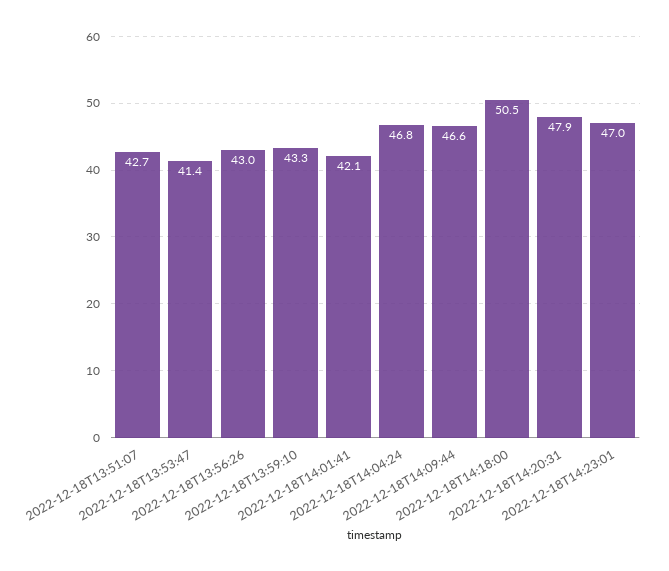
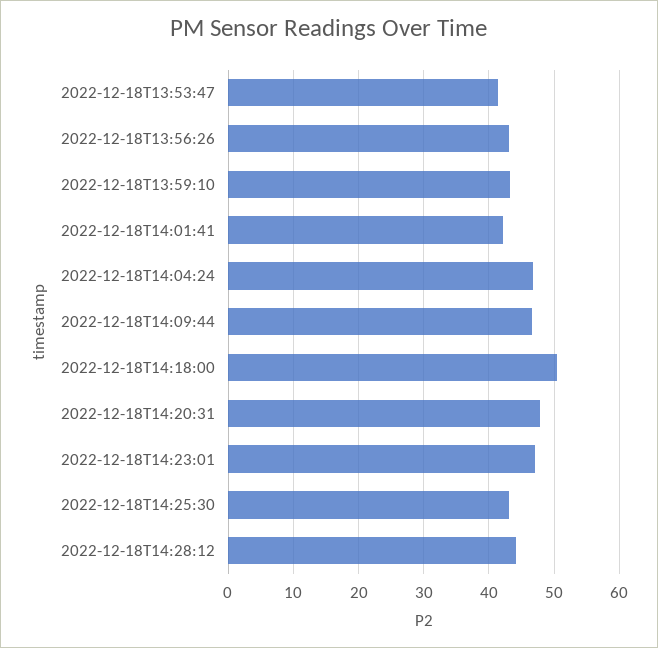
2022-12-18T13:51:07: 42.7 -> none
2022-12-18T14:25:30: none -> 43
2022-12-18T14:28:12: none -> 44

